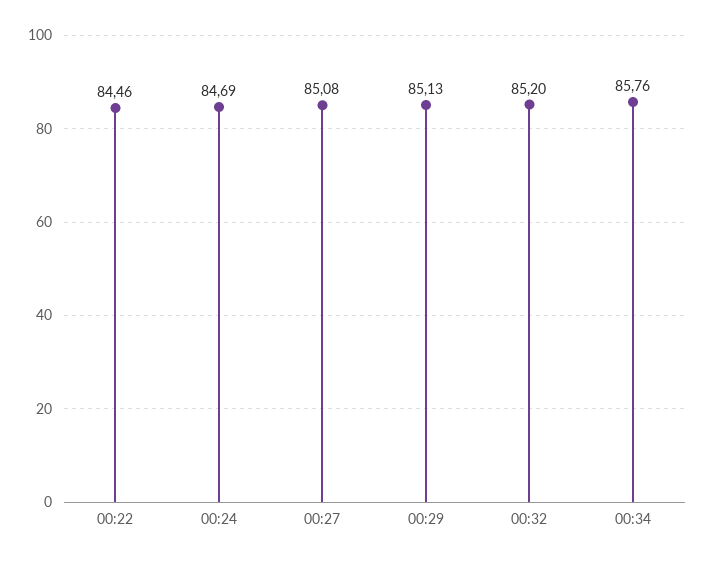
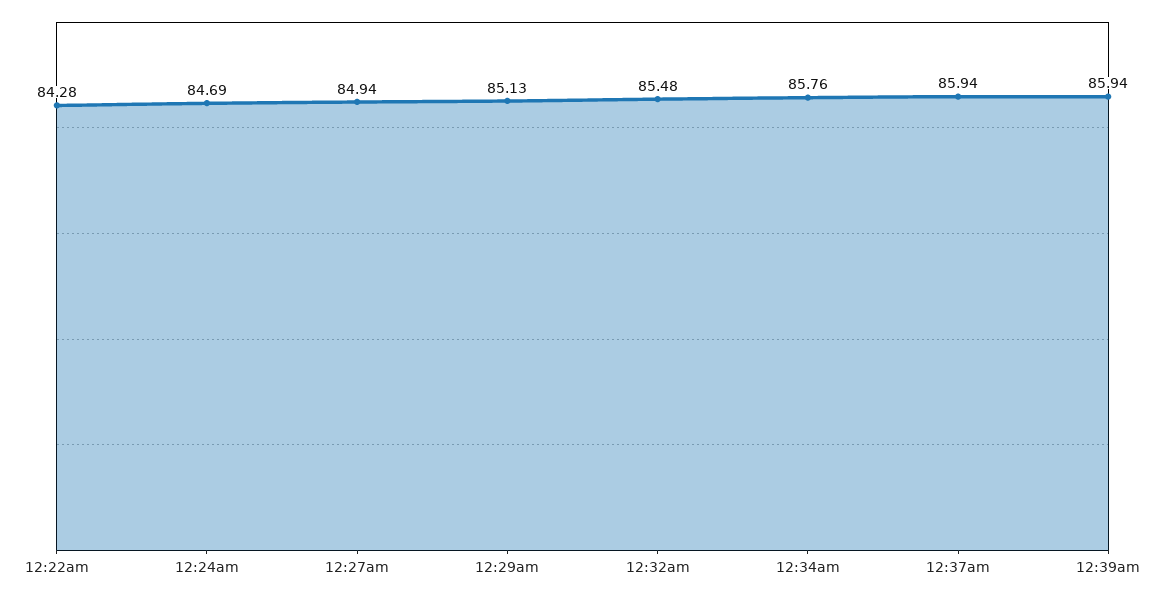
00:22: 84.46 -> 84.28
00:27: 85.08 -> 84.94
00:32: 85.2 -> 85.48
12:37am: none -> 85.94
12:39am: none -> 85.94

